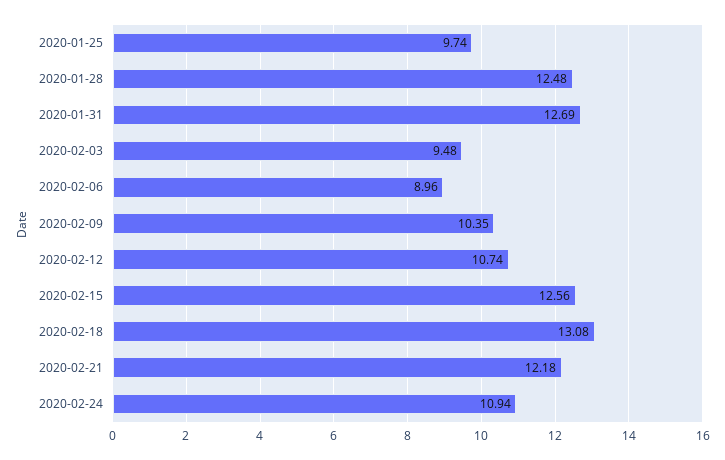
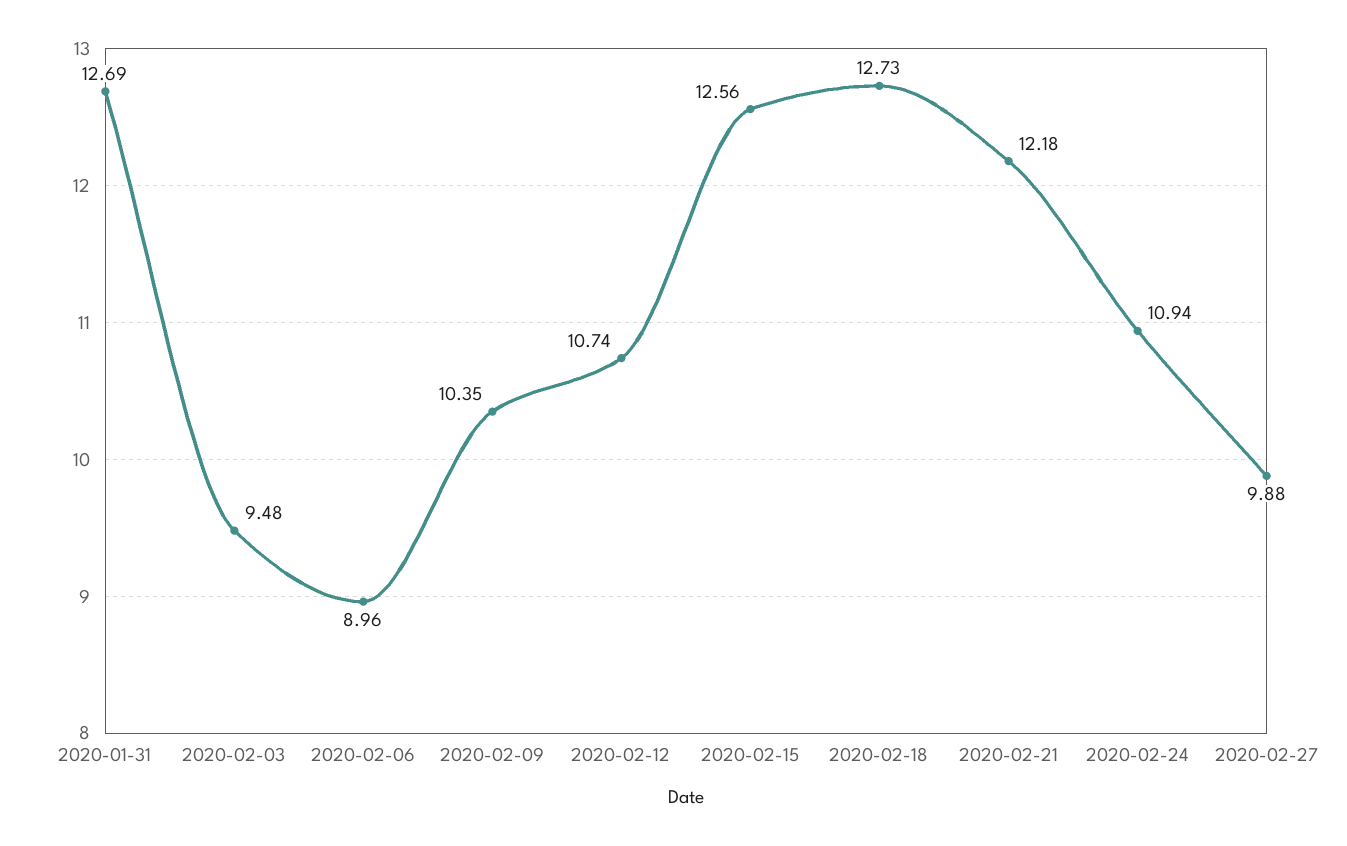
2020-01-25: 9.74 -> none
2020-01-28: 12.48 -> none
2020-02-18: 13.08 -> 12.73
2020-02-27: none -> 9.88

